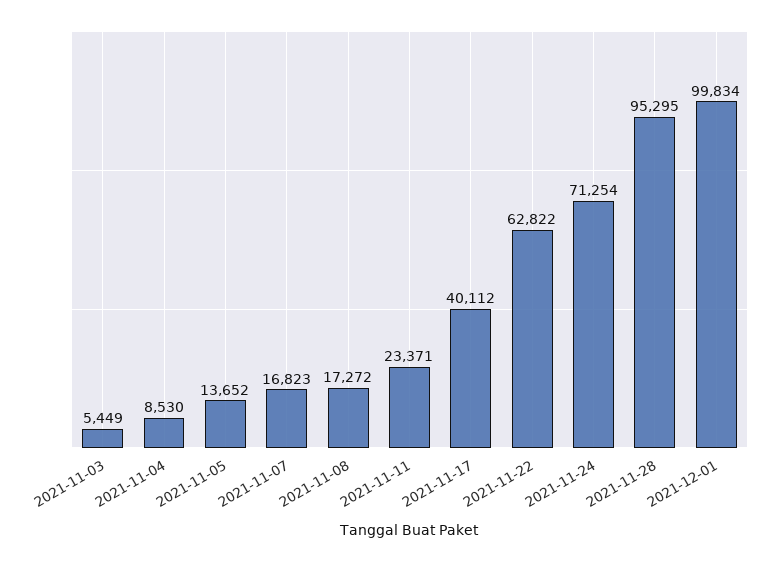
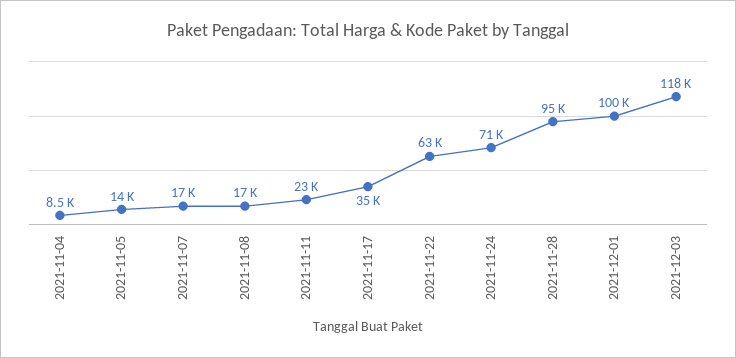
2021-11-03: 5449 -> none
2021-11-17: 40112 -> 35000
2021-12-03: none -> 118000

